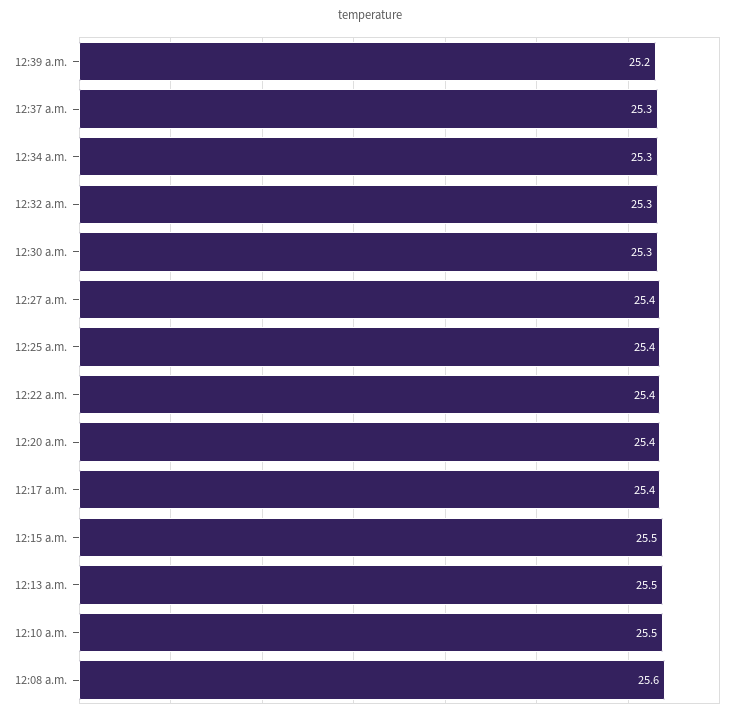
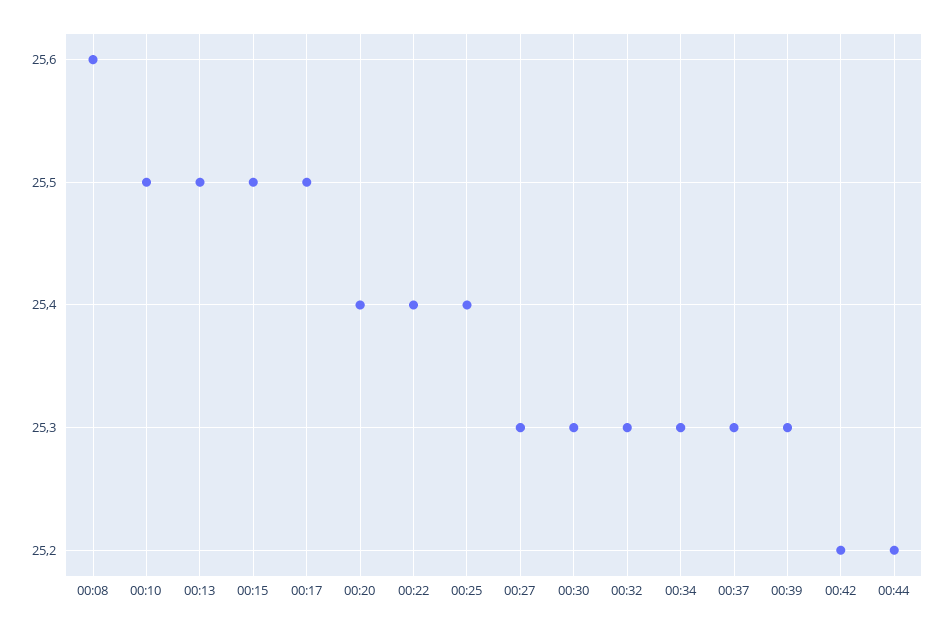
12:39 a.m.: 25.2 -> 25.3
12:27 a.m.: 25.4 -> 25.3
12:17 a.m.: 25.4 -> 25.5
00:42: none -> 25.2
00:44: none -> 25.2

